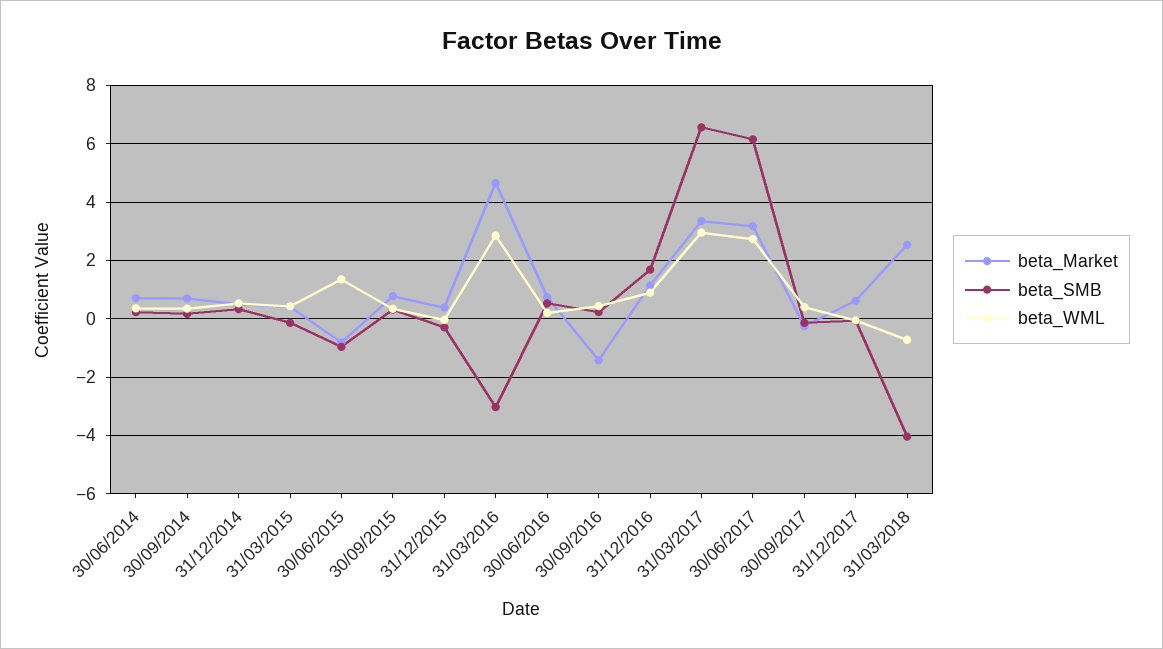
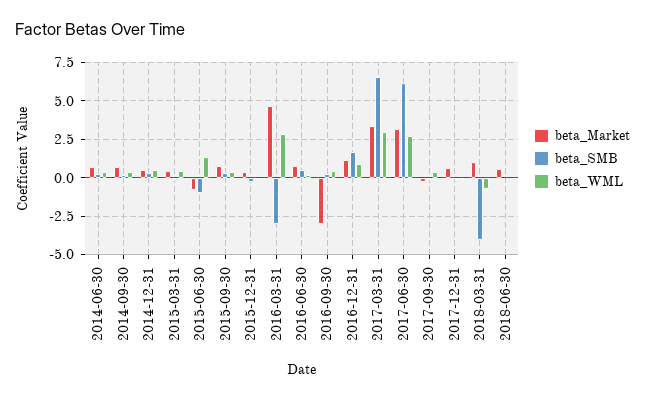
beta_Market, 30/09/2016: -1.5 -> -3
beta_Market, 31/03/2018: 2.5 -> 1
beta_Market, 2018-06-30: none -> 0.5
beta_SMB, 2018-06-30: none -> 0
beta_WML, 2018-06-30: none -> 0

